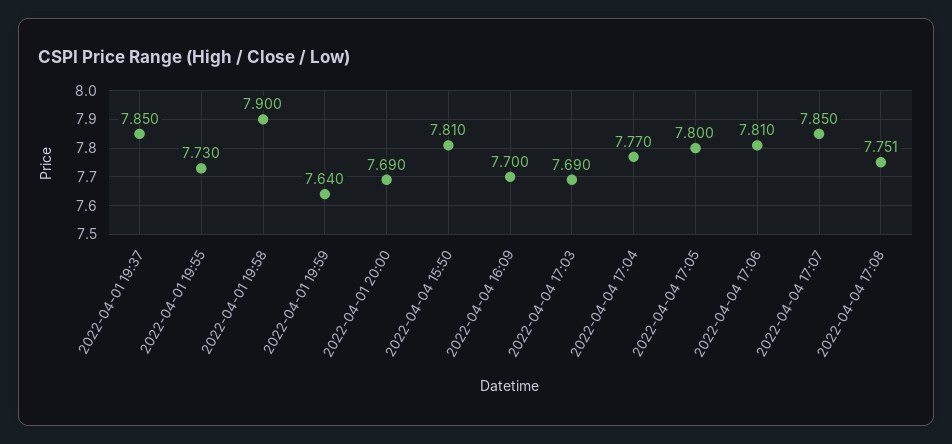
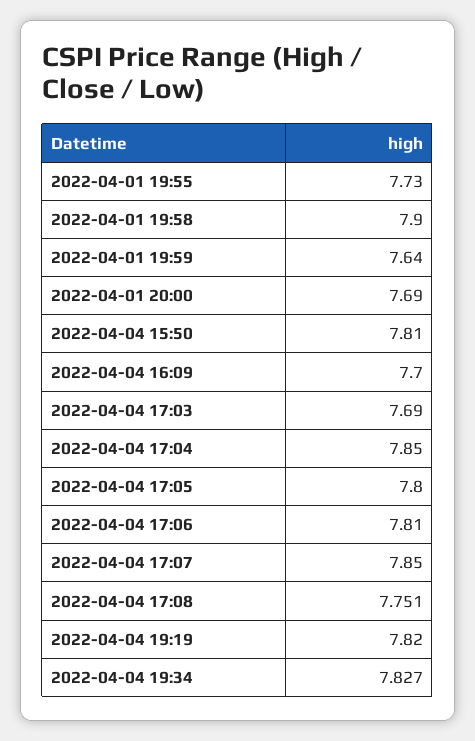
2022-04-01 19:37: 7.85 -> none
2022-04-04 17:04: 7.77 -> 7.85
2022-04-04 19:19: none -> 7.82
2022-04-04 19:34: none -> 7.827

